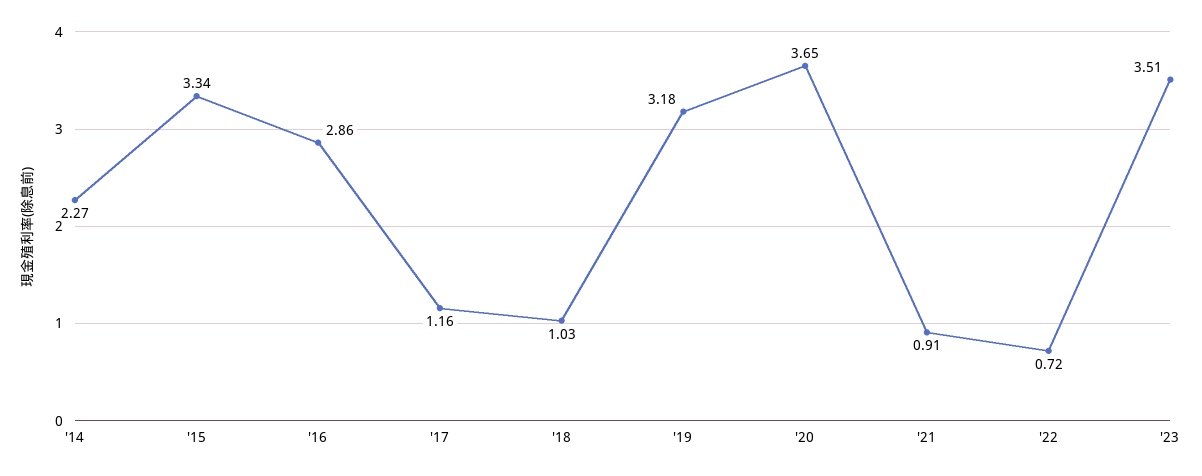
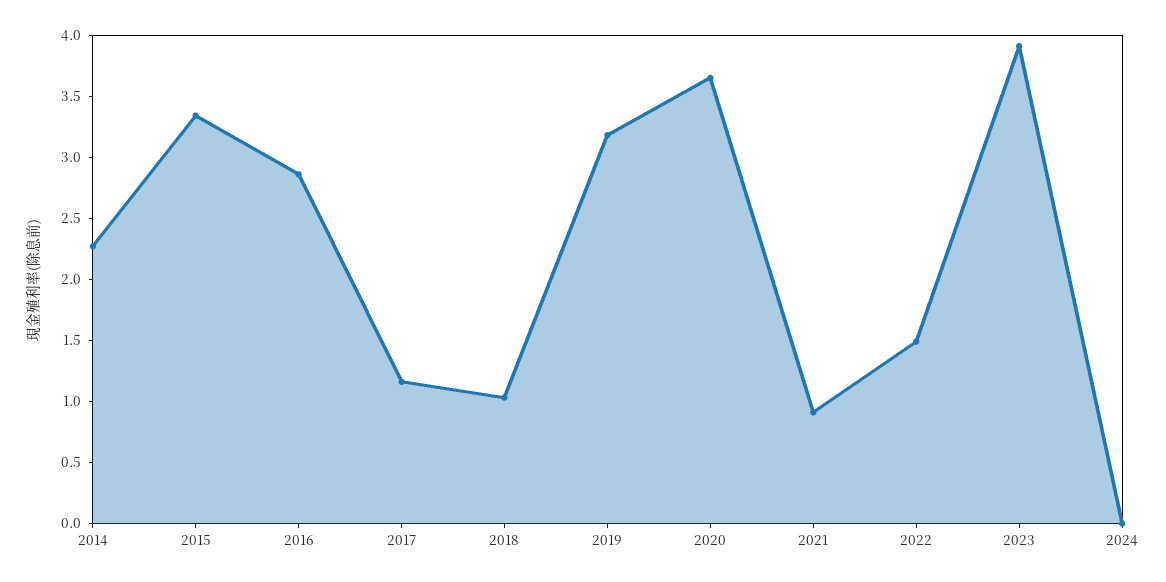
'22: 0.72 -> 1.5
'23: 3.51 -> 3.9
2024: none -> 0

